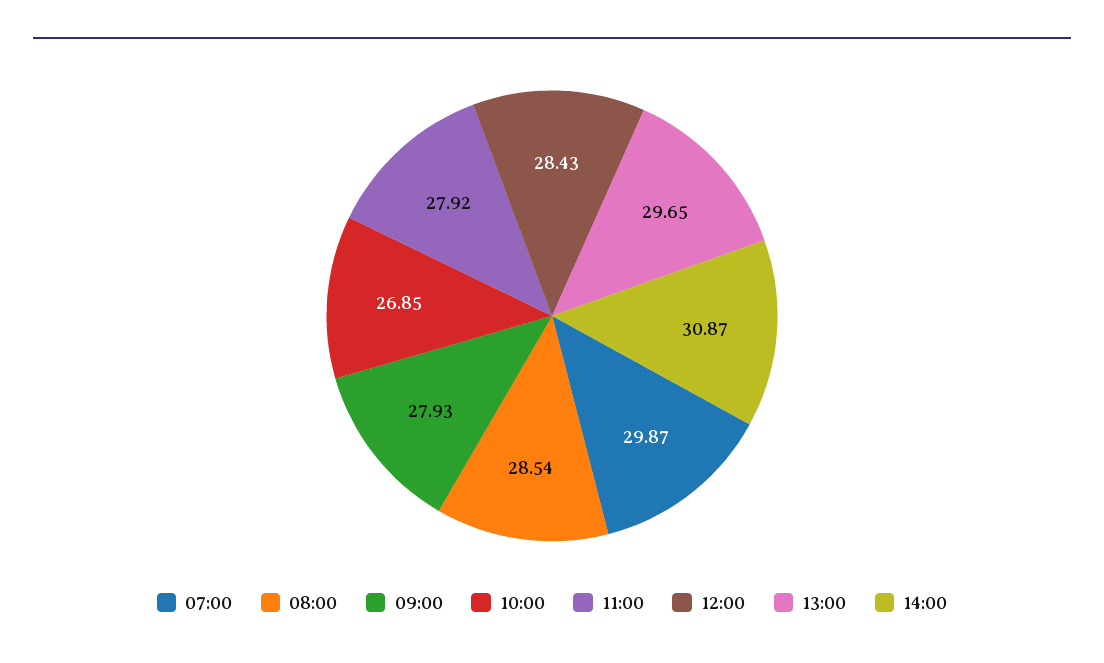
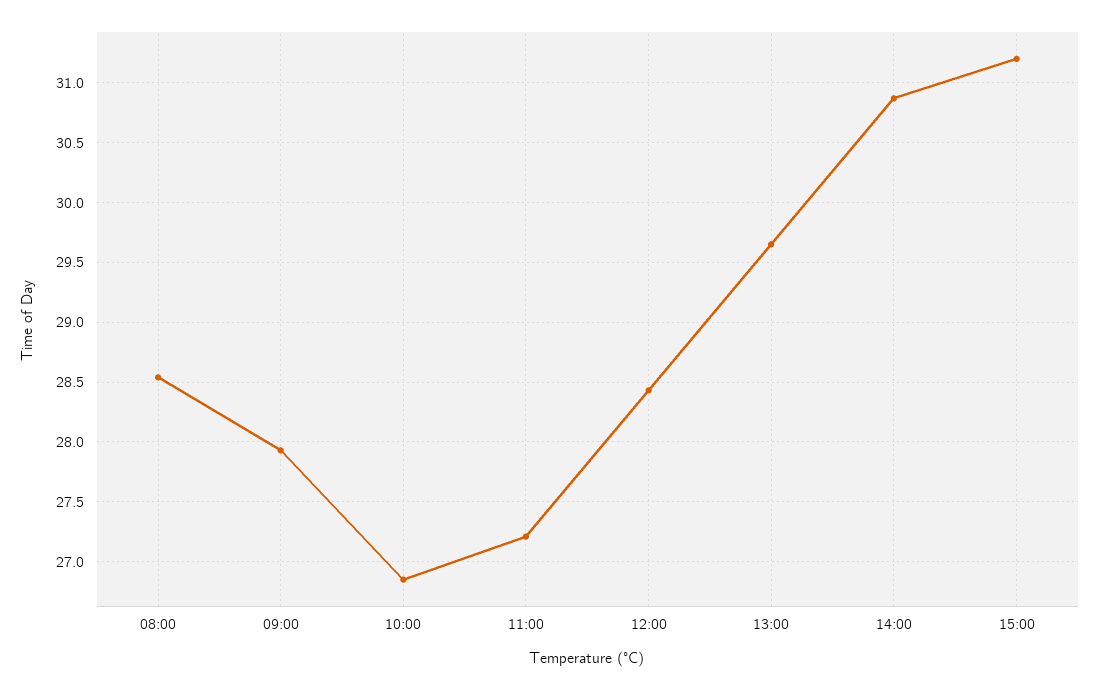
07:00: 29.87 -> none
11:00: 27.92 -> 27.2
15:00: none -> 31.2

